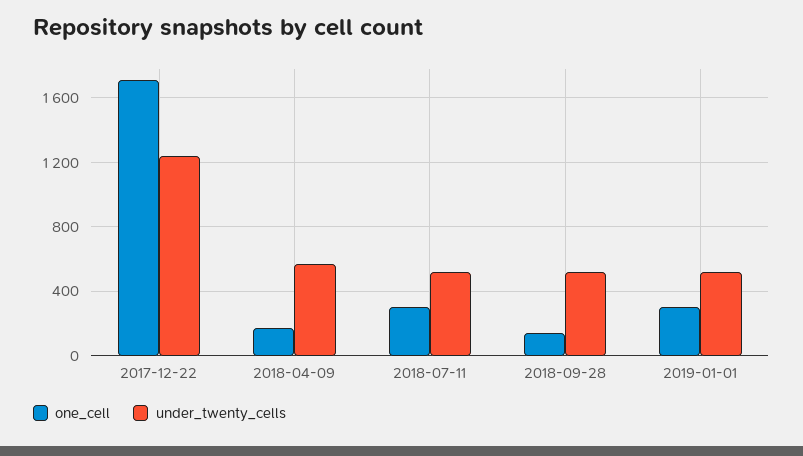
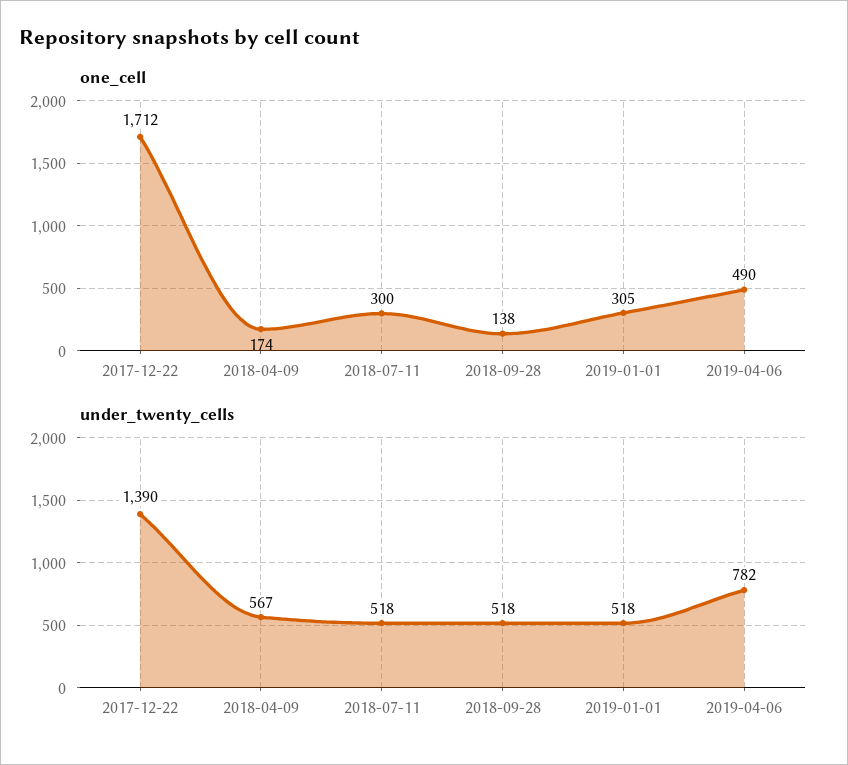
under_twenty_cells, 2017-12-22: 1250 -> 1390
one_cell, 2019-04-06: none -> 490
under_twenty_cells, 2019-04-06: none -> 782

